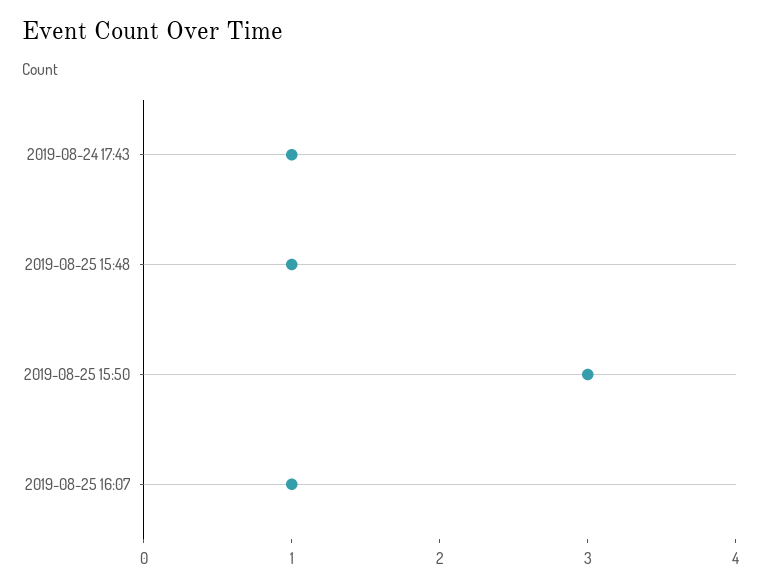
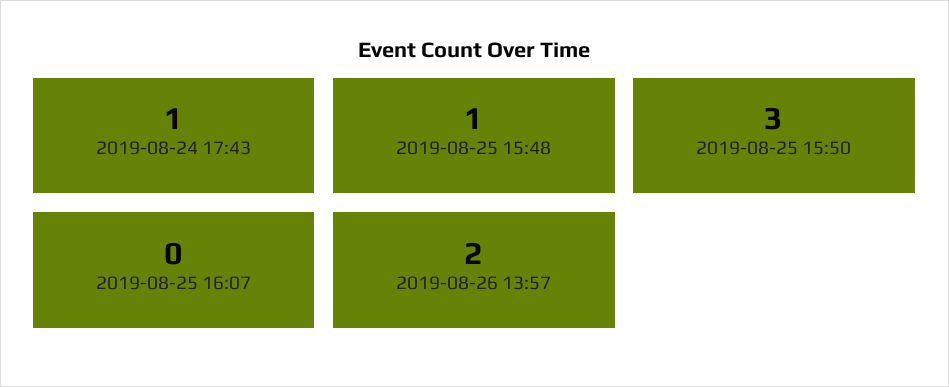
2019-08-25 16:07: 1 -> 0
2019-08-26 13:57: none -> 2

